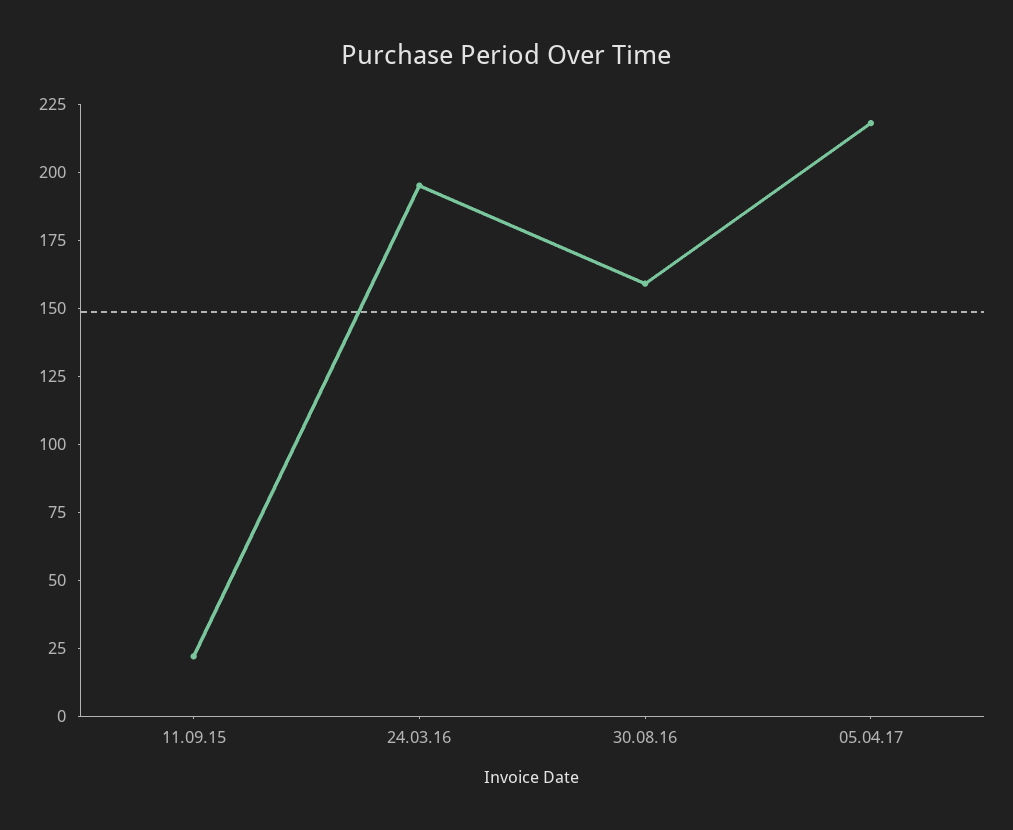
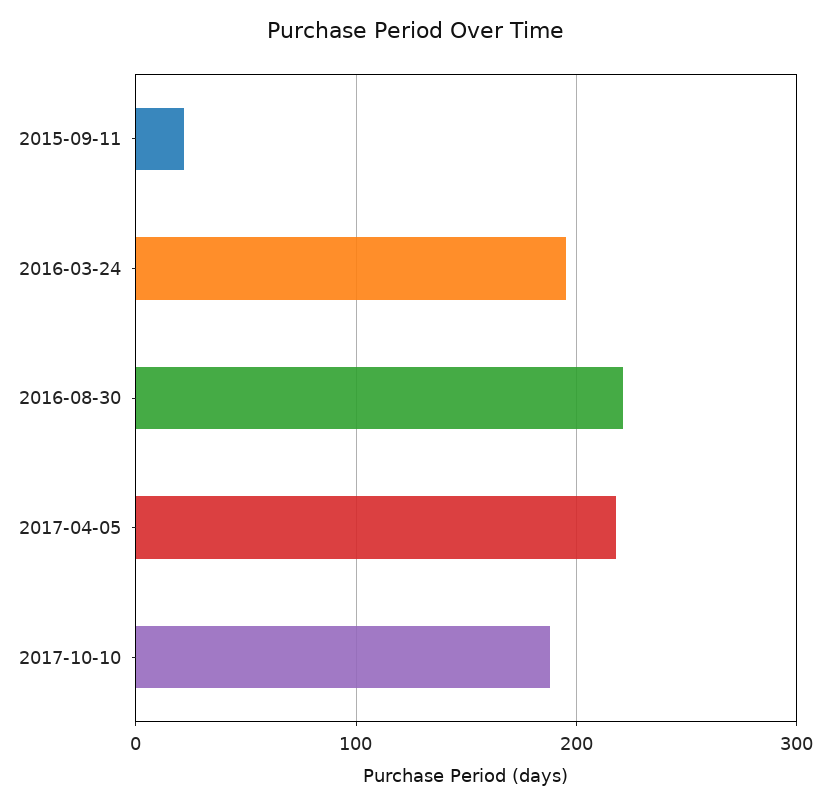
30.08.16: 160 -> 220
2017-10-10: none -> 190

